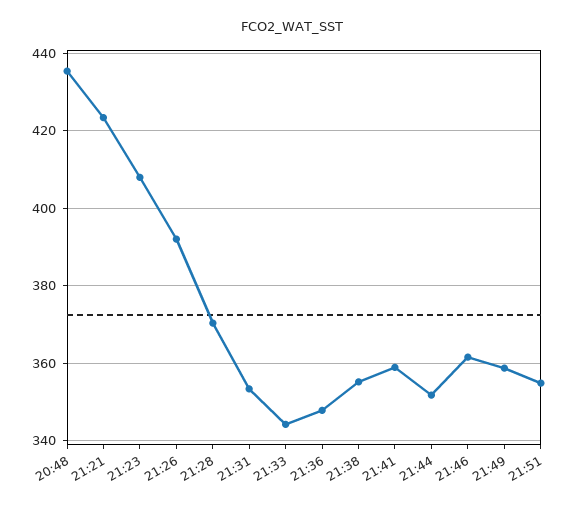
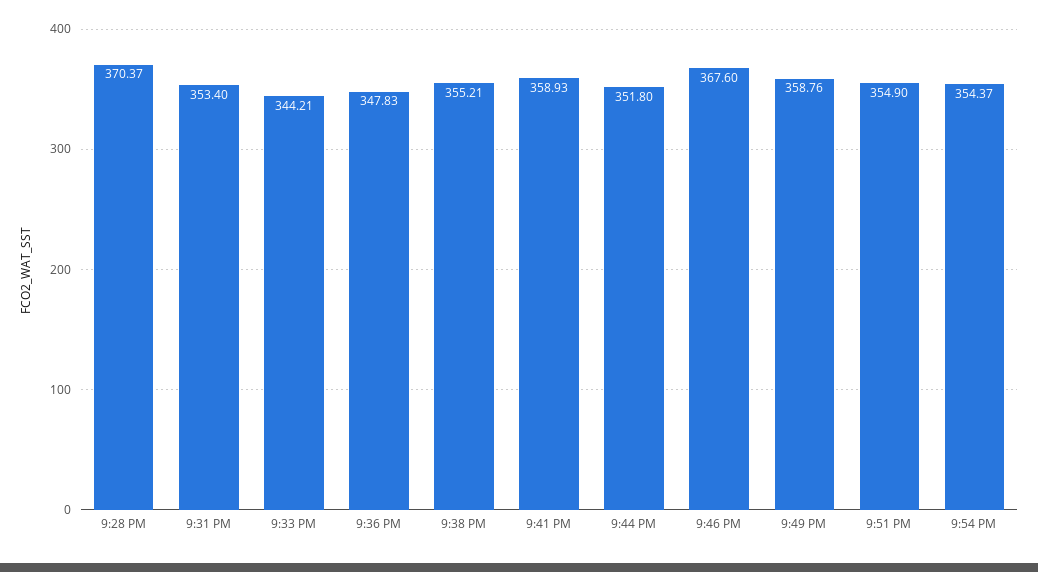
20:48: 436 -> none
21:21: 424 -> none
21:23: 408 -> none
21:26: 392 -> none
21:46: 362 -> 367.6
9:54 PM: none -> 354.37

